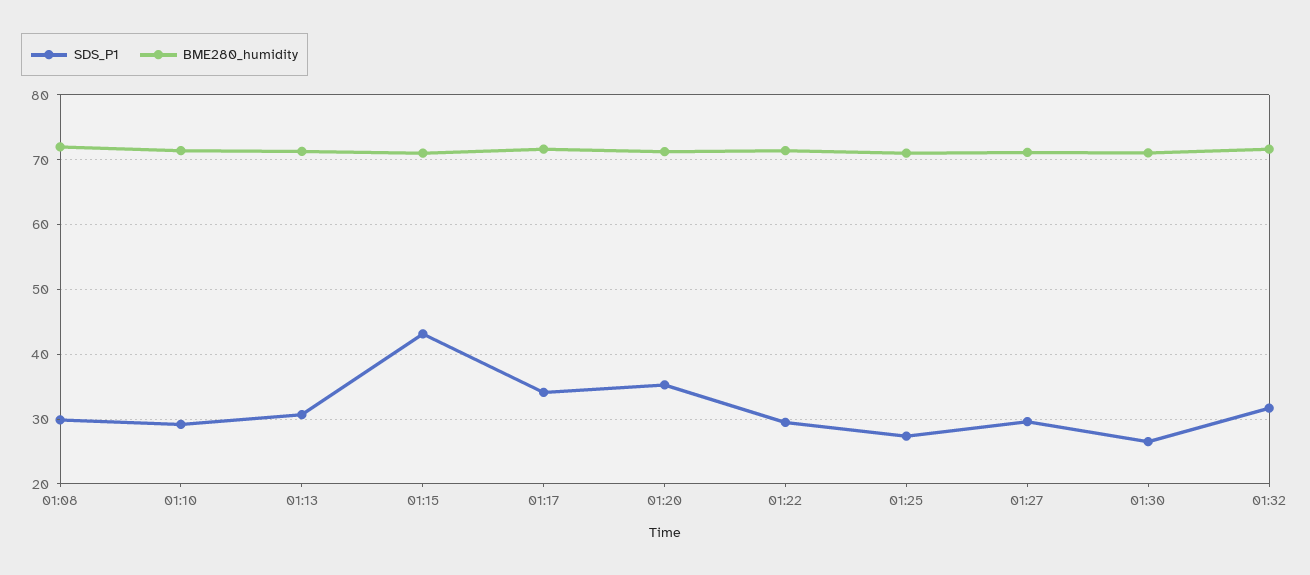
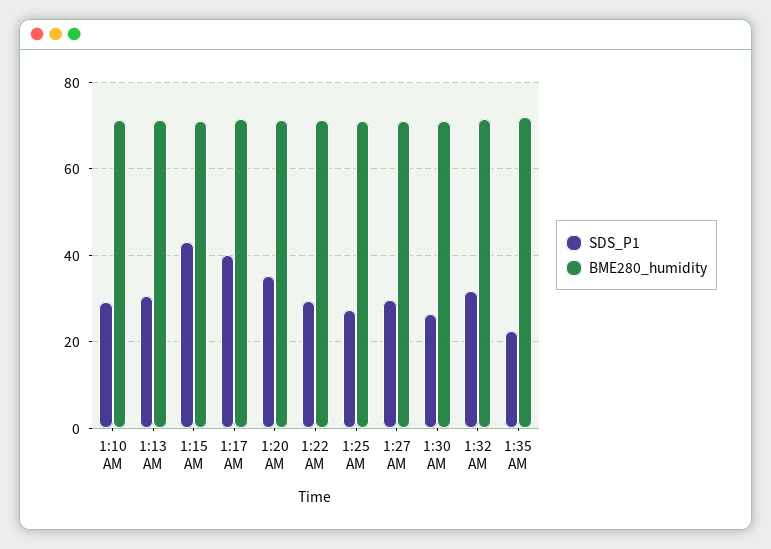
SDS_P1, 01:08: 30 -> none
BME280_humidity, 01:08: 72 -> none
SDS_P1, 01:17: 34 -> 40
SDS_P1, 1:35 AM: none -> 22
BME280_humidity, 1:35 AM: none -> 72

